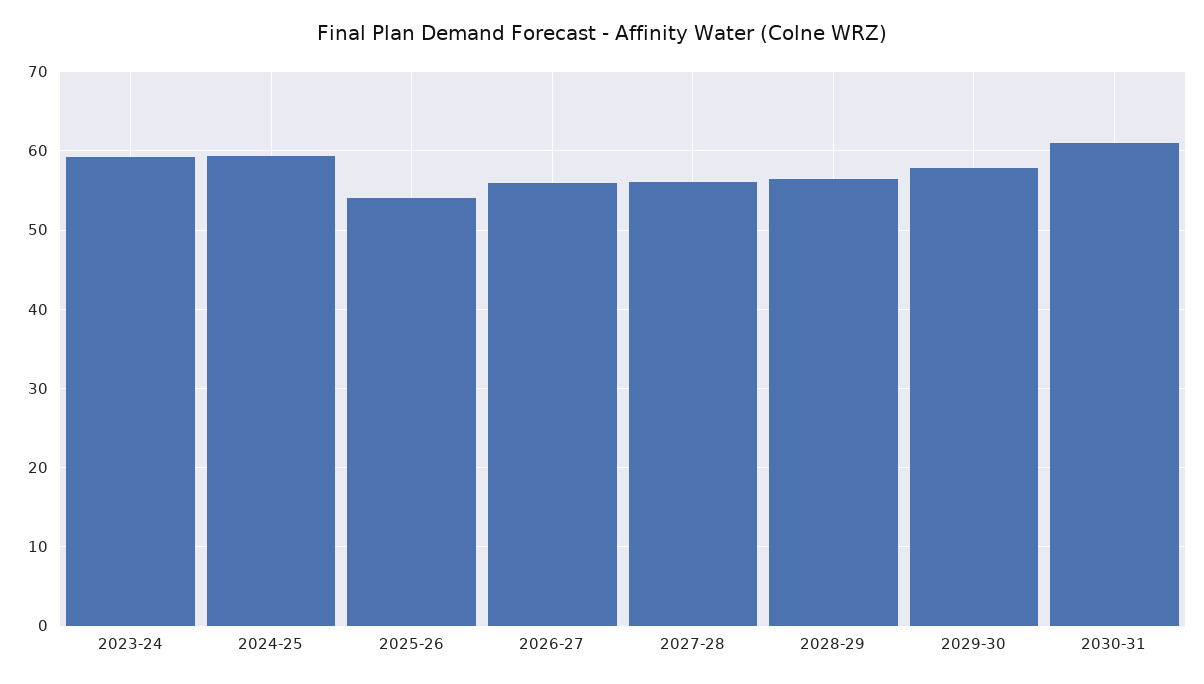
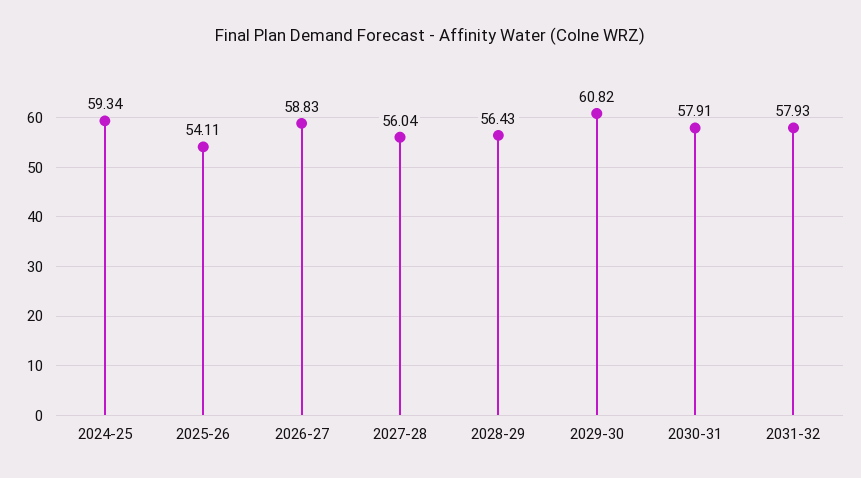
2023-24: 59 -> none
2026-27: 56 -> 58.83
2029-30: 58 -> 60.82
2030-31: 61 -> 57.91
2031-32: none -> 57.93

